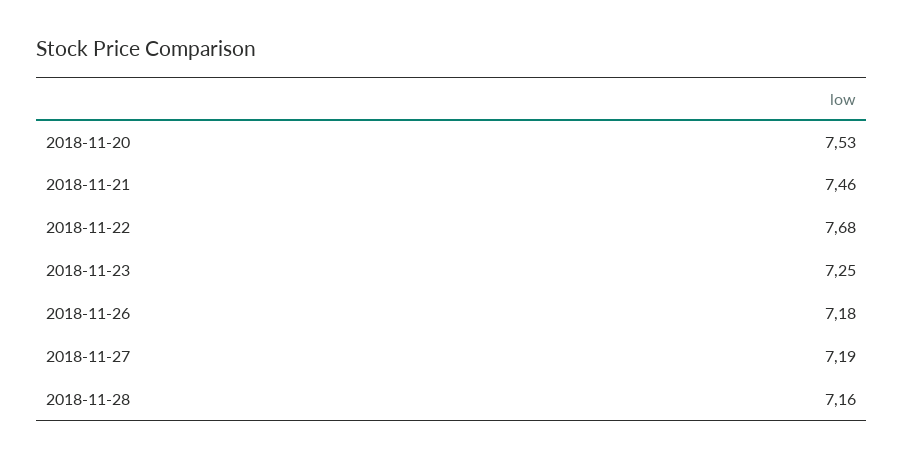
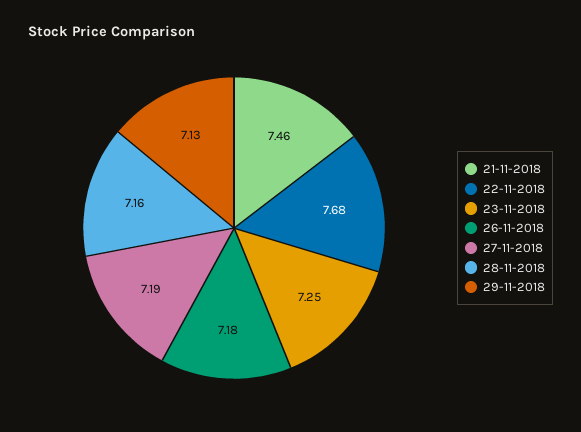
2018-11-20: 7.53 -> none
29-11-2018: none -> 7.13

